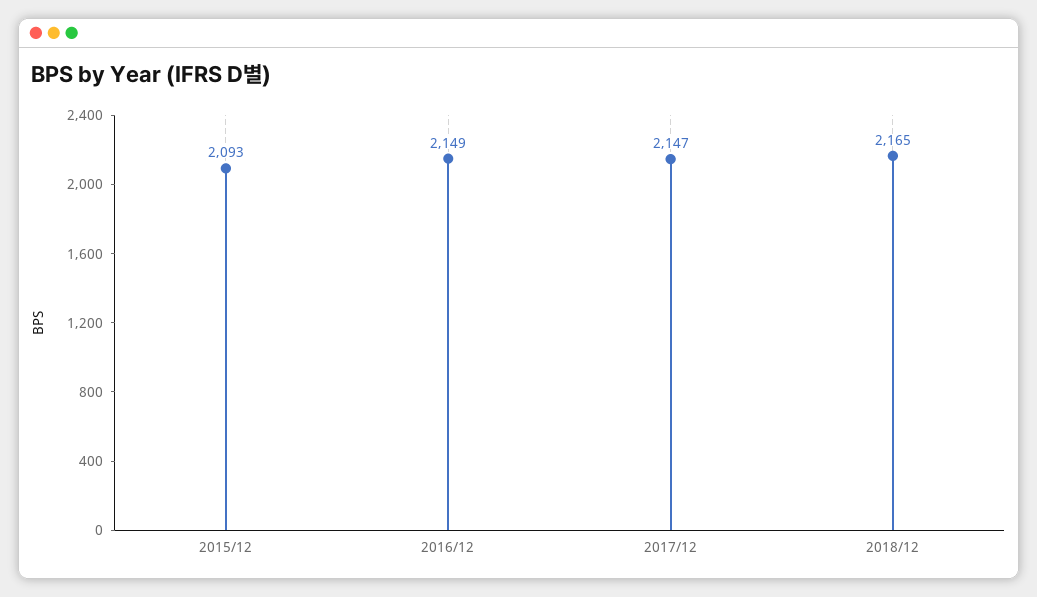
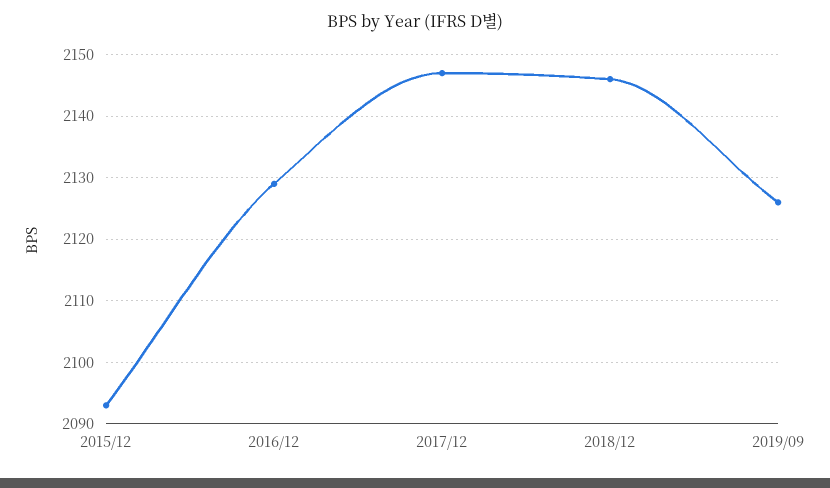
2016/12: 2149 -> 2129
2018/12: 2165 -> 2146
2019/09: none -> 2126

